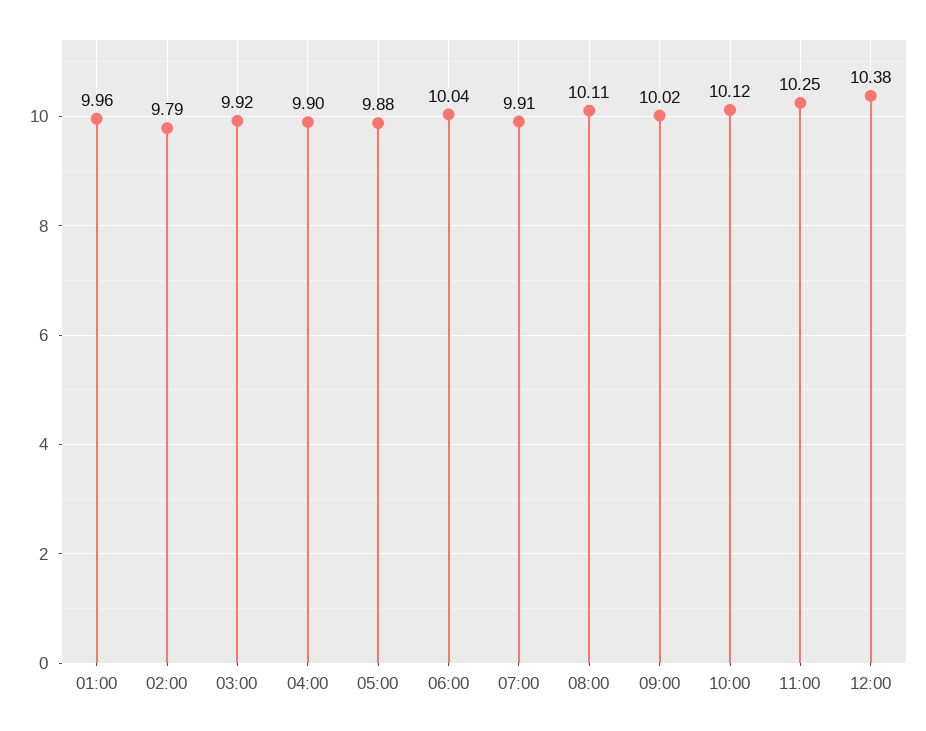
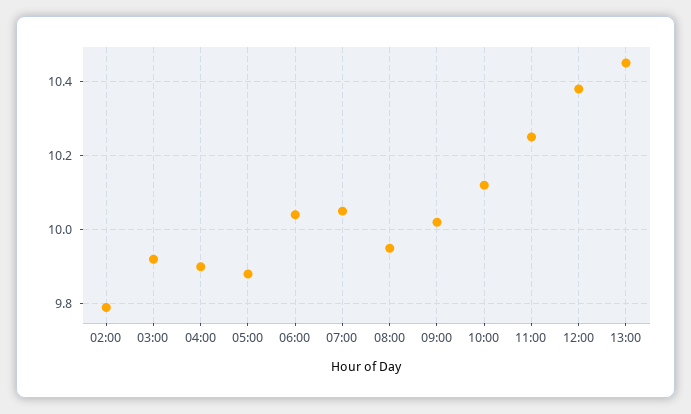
01:00: 9.96 -> none
07:00: 9.91 -> 10.05
08:00: 10.11 -> 9.95
13:00: none -> 10.45

